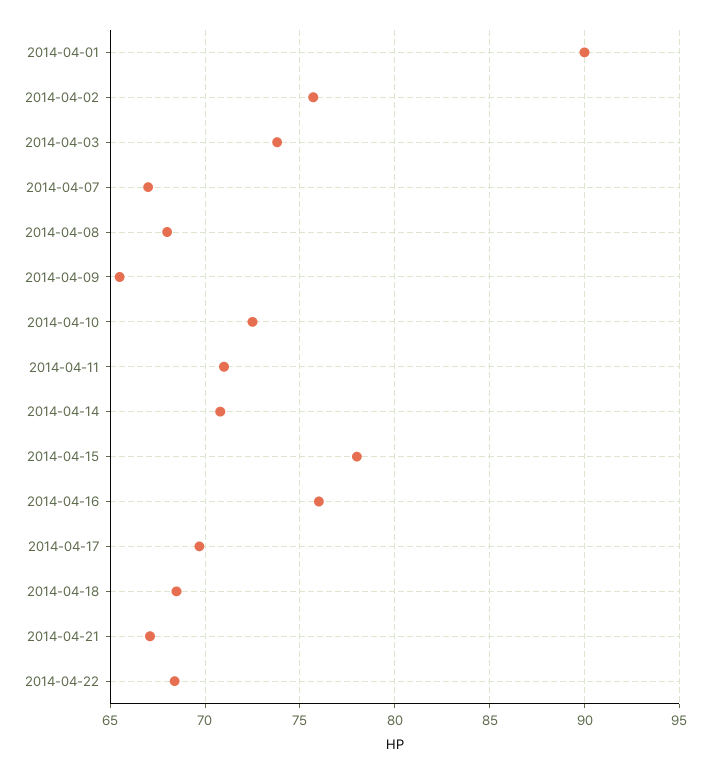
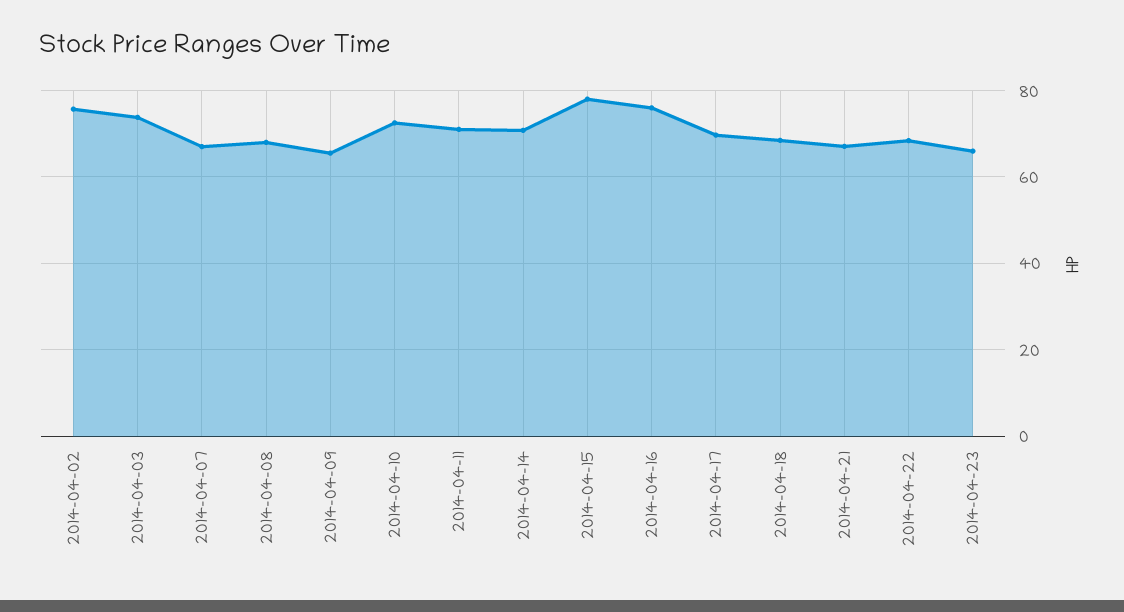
2014-04-01: 90 -> none
2014-04-23: none -> 66

